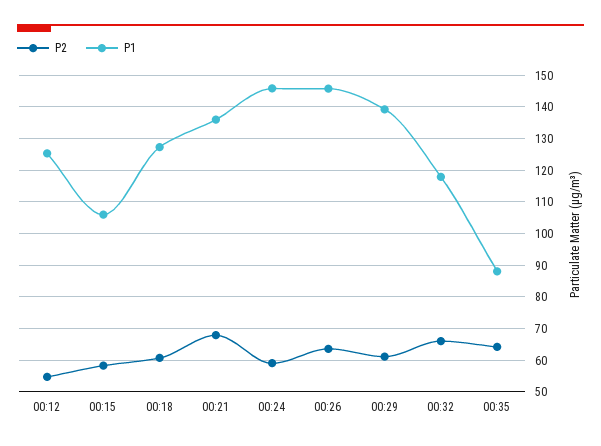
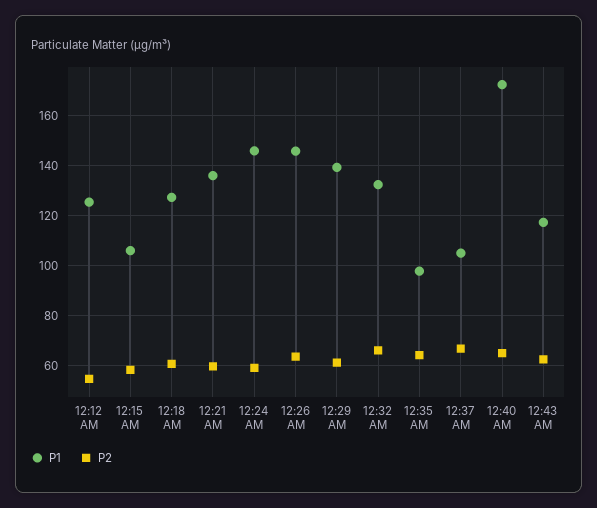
P2, 00:21: 68 -> 60
P1, 00:32: 118 -> 132.5
P1, 00:35: 88 -> 97.5
P1, 12:37 AM: none -> 105
P2, 12:37 AM: none -> 67.5
P1, 12:40 AM: none -> 172.5
P2, 12:40 AM: none -> 65
P1, 12:43 AM: none -> 117.5
P2, 12:43 AM: none -> 62.5

